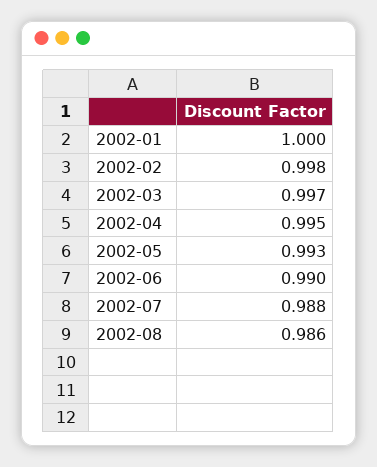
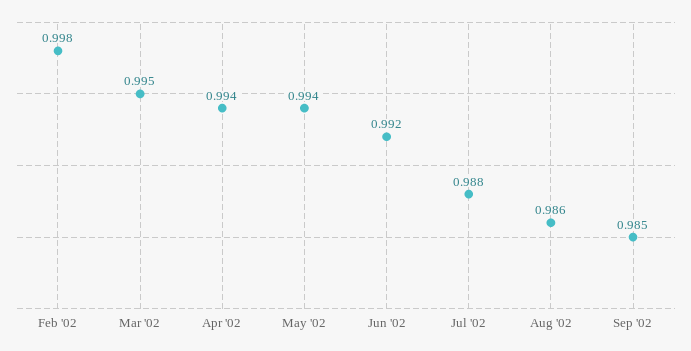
2002-01: 1 -> none
2002-03: 0.997 -> 0.995
2002-04: 0.995 -> 0.994
2002-05: 0.993 -> 0.994
2002-06: 0.99 -> 0.992
Sep '02: none -> 0.985

